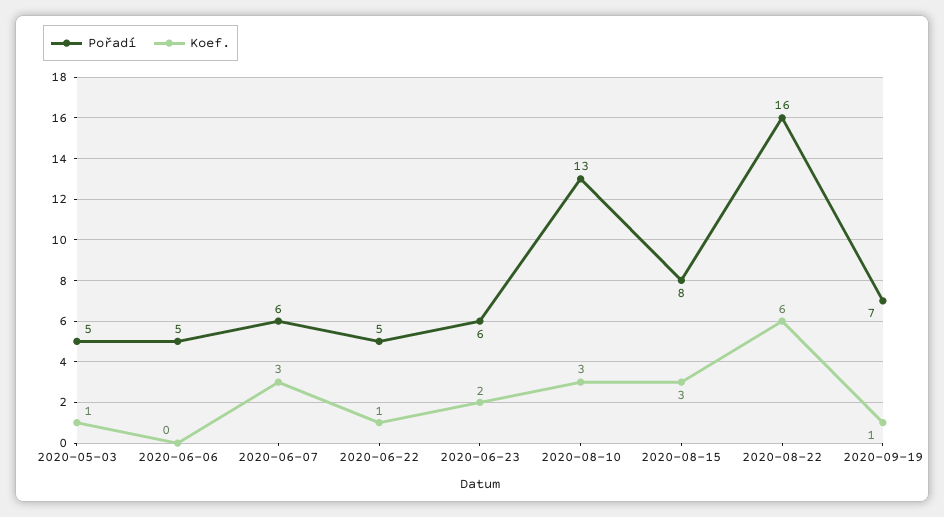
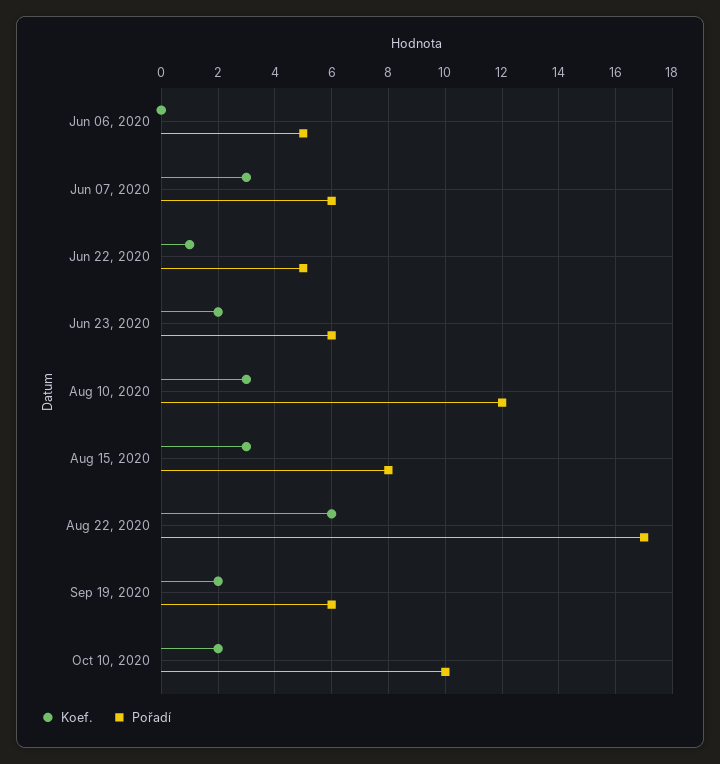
Pořadí, 2020-05-03: 5 -> none
Koef., 2020-05-03: 1 -> none
Pořadí, 2020-08-10: 13 -> 12
Pořadí, 2020-08-22: 16 -> 17
Pořadí, 2020-09-19: 7 -> 6
Koef., 2020-09-19: 1 -> 2
Koef., Oct 10, 2020: none -> 2
Pořadí, Oct 10, 2020: none -> 10

